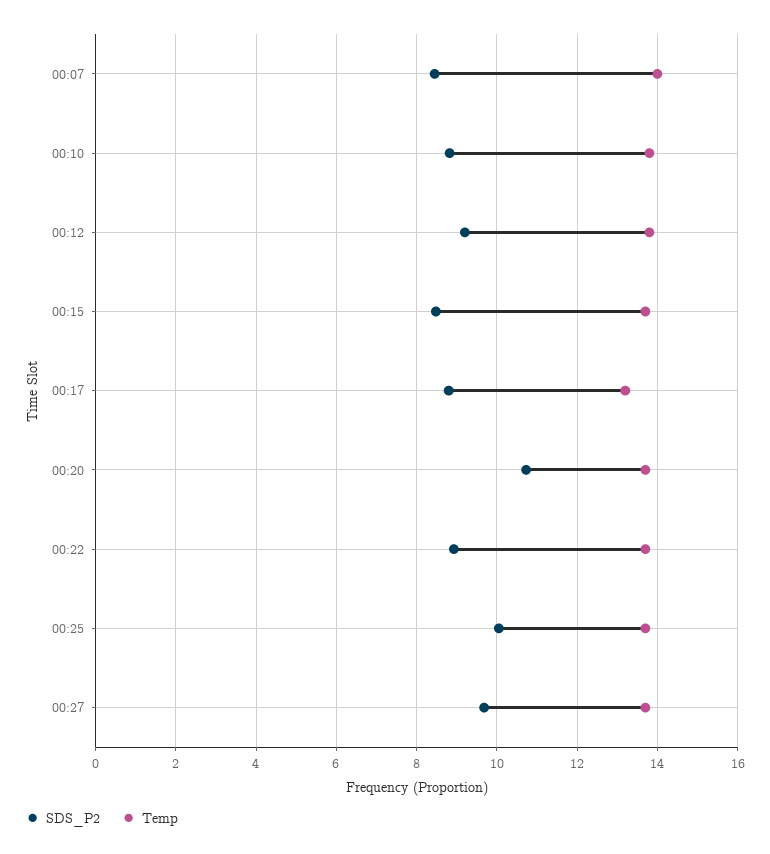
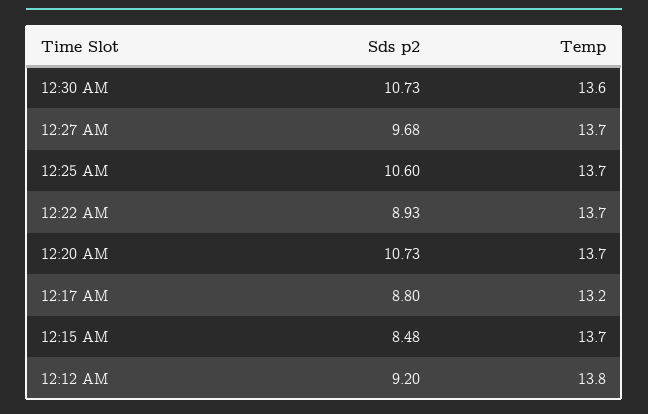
SDS_P2, 00:07: 8.4 -> none
Temp, 00:07: 14 -> none
SDS_P2, 00:10: 8.8 -> none
Temp, 00:10: 13.8 -> none
SDS_P2, 00:25: 10 -> 10.6
SDS_P2, 12:30 AM: none -> 10.73
Temp, 12:30 AM: none -> 13.6

